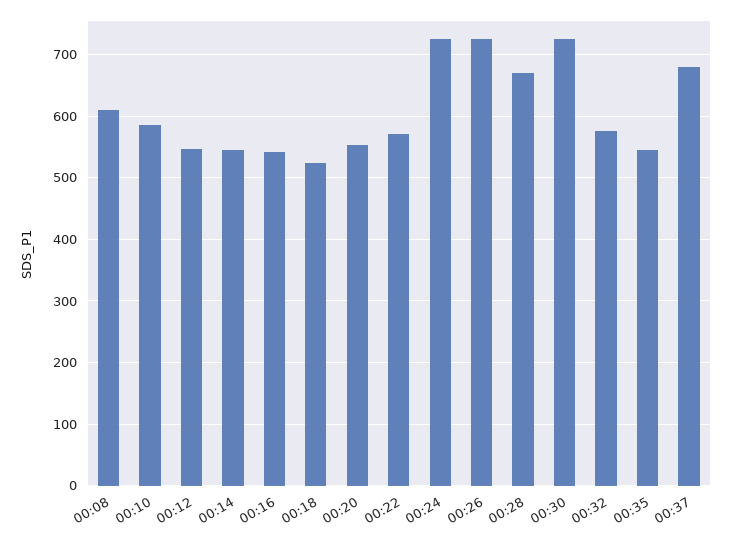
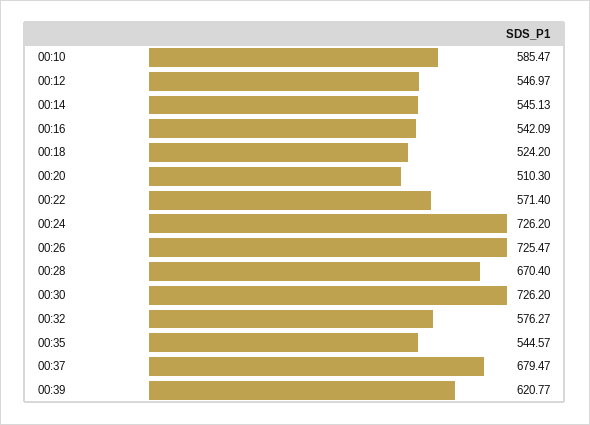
00:08: 610 -> none
00:20: 550 -> 510.3
00:39: none -> 620.77

